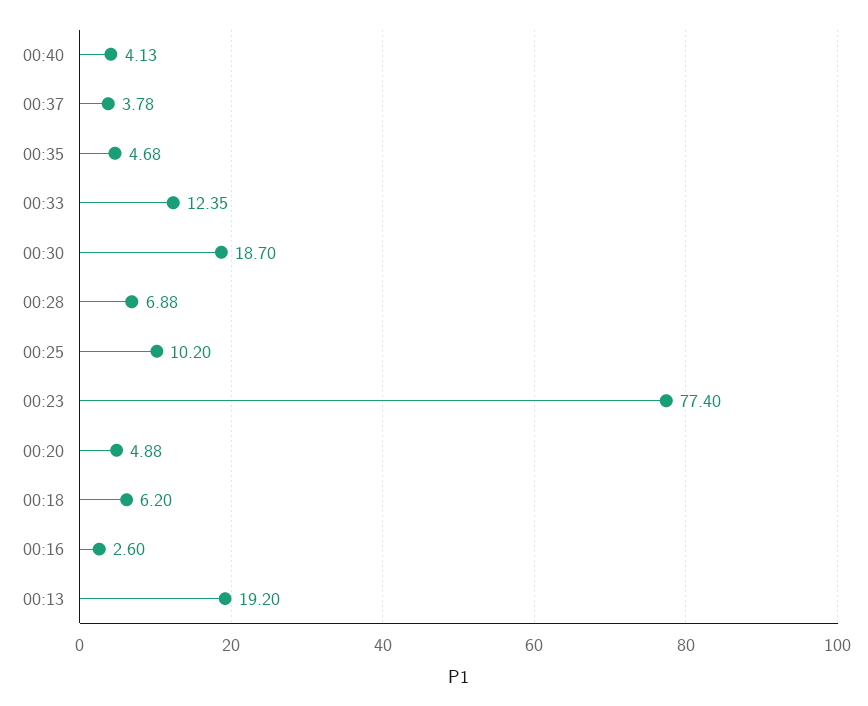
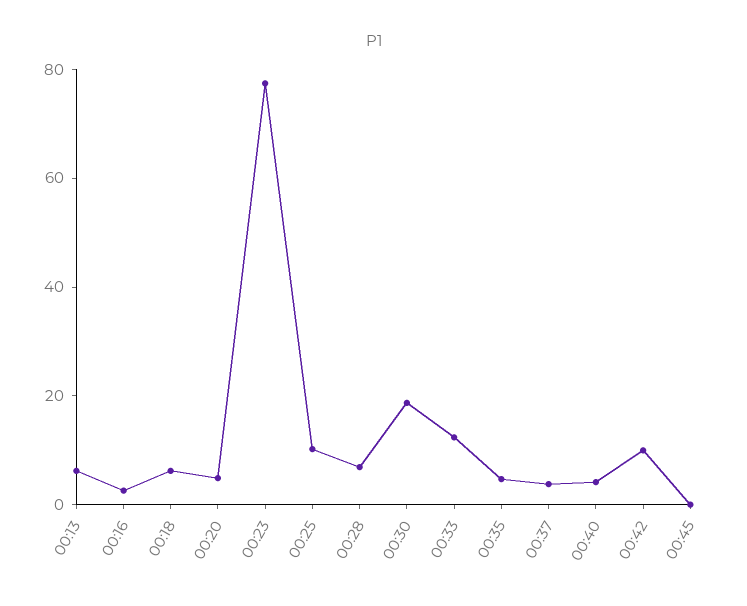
00:13: 19.2 -> 5
00:42: none -> 10
00:45: none -> 0

